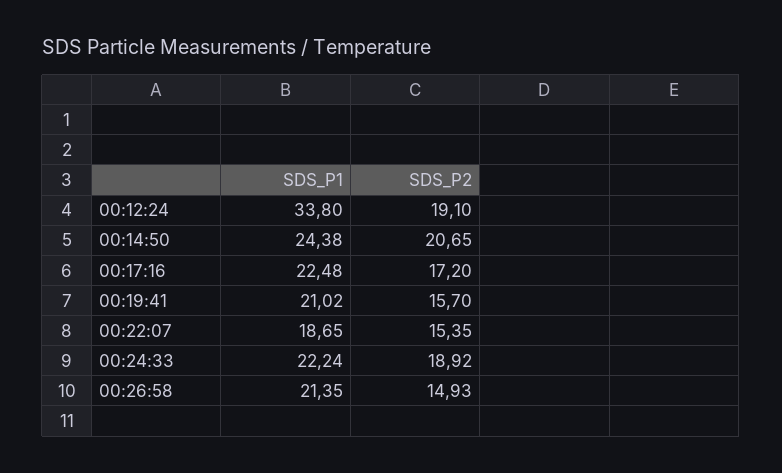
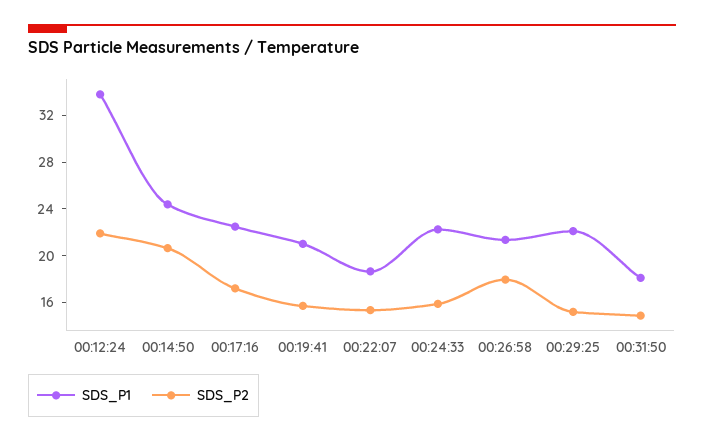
SDS_P2, 00:12:24: 19.1 -> 22
SDS_P2, 00:24:33: 18.92 -> 16
SDS_P2, 00:26:58: 14.93 -> 18
SDS_P1, 00:29:25: none -> 22
SDS_P2, 00:29:25: none -> 15
SDS_P1, 00:31:50: none -> 18
SDS_P2, 00:31:50: none -> 15

